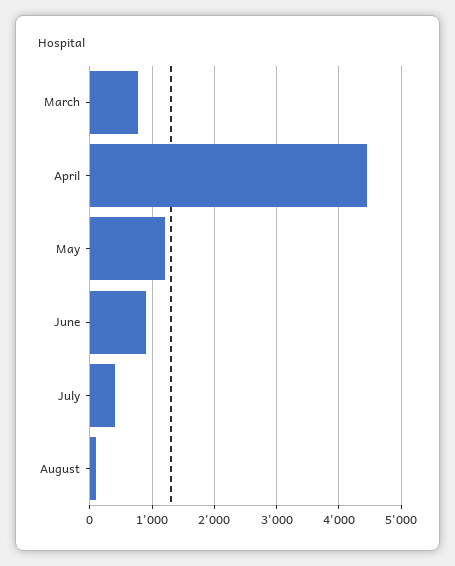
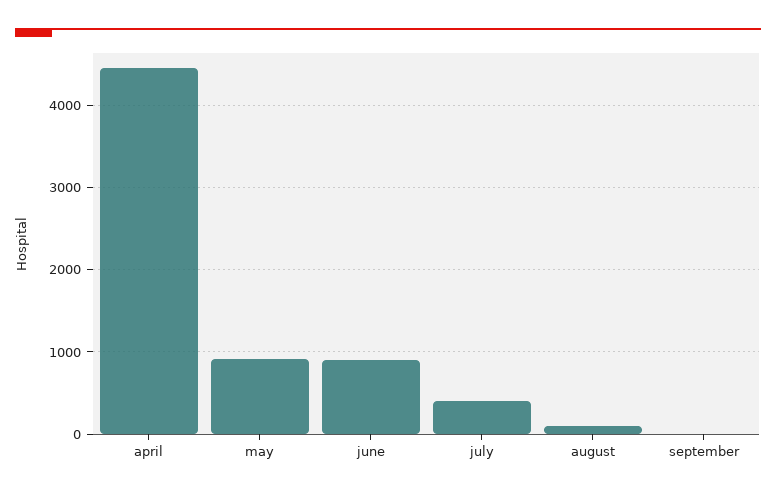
March: 800 -> none
May: 1200 -> 900
september: none -> 0

